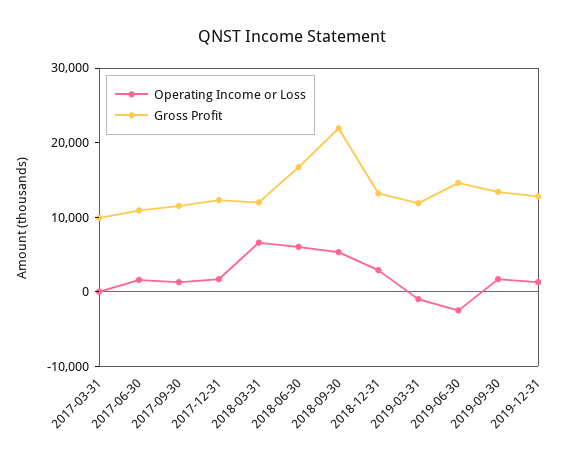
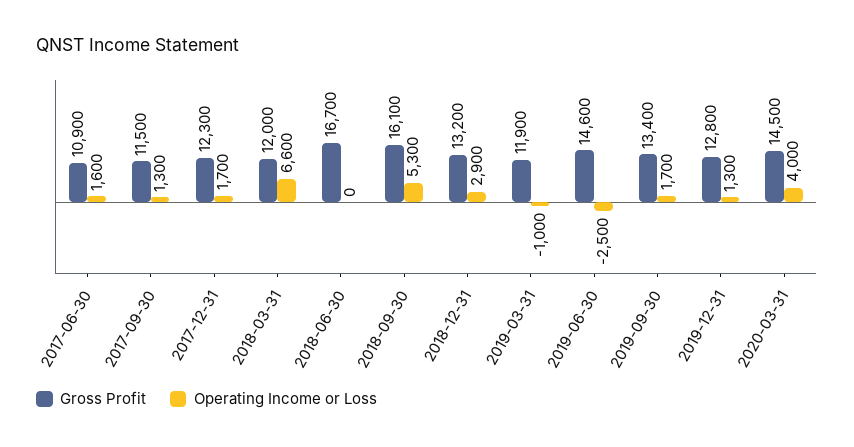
Operating Income or Loss, 2017-03-31: 0 -> none
Gross Profit, 2017-03-31: 10000 -> none
Operating Income or Loss, 2018-06-30: 6000 -> 0
Gross Profit, 2018-09-30: 22000 -> 16100
Gross Profit, 2020-03-31: none -> 14500
Operating Income or Loss, 2020-03-31: none -> 4000

